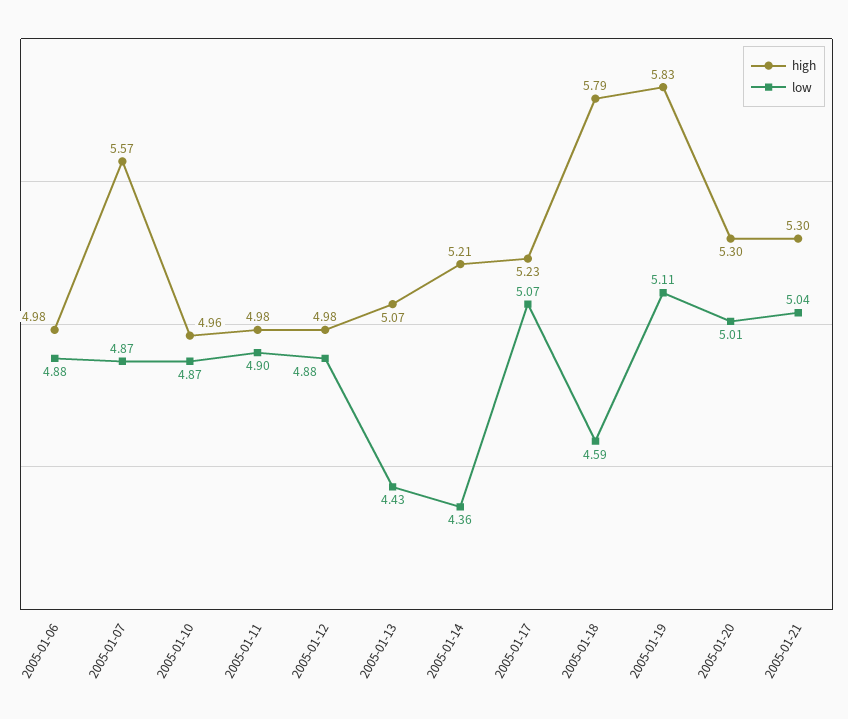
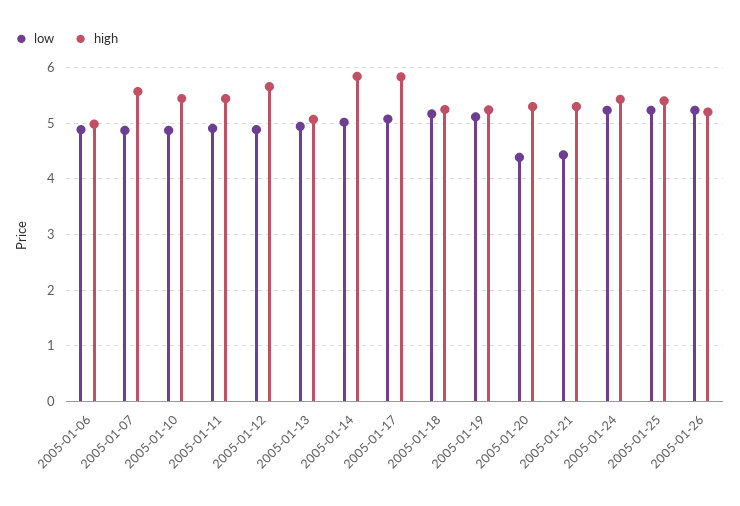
high, 2005-01-10: 4.96 -> 5.4
high, 2005-01-11: 4.98 -> 5.4
high, 2005-01-12: 4.98 -> 5.6
low, 2005-01-13: 4.43 -> 5
high, 2005-01-14: 5.21 -> 5.8
low, 2005-01-14: 4.36 -> 5
high, 2005-01-17: 5.23 -> 5.8
high, 2005-01-18: 5.79 -> 5.2
low, 2005-01-18: 4.59 -> 5.2
high, 2005-01-19: 5.83 -> 5.2
low, 2005-01-20: 5.01 -> 4.4
low, 2005-01-21: 5.04 -> 4.4
low, 2005-01-24: none -> 5.2
high, 2005-01-24: none -> 5.4
low, 2005-01-25: none -> 5.2
high, 2005-01-25: none -> 5.4
low, 2005-01-26: none -> 5.2
high, 2005-01-26: none -> 5.2

